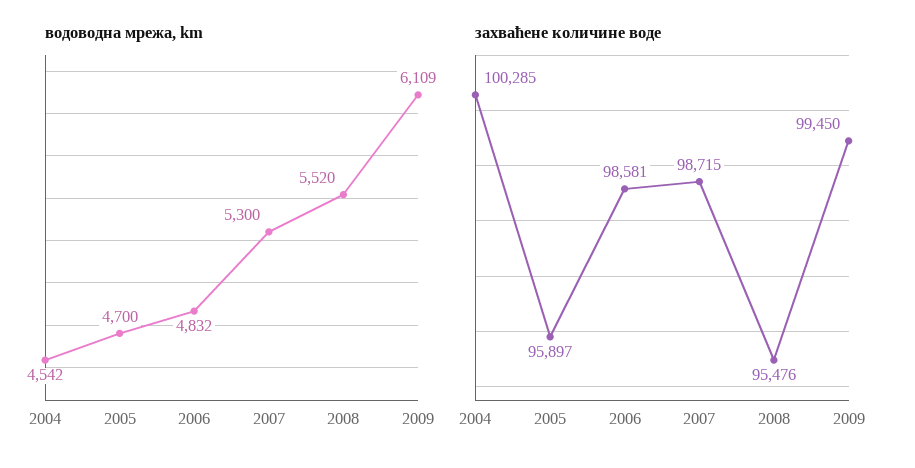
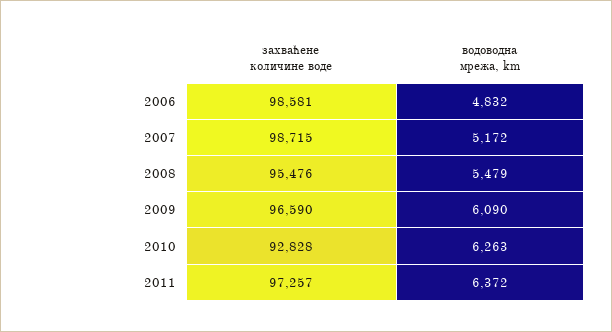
водоводна мрежа, km, 2004: 4542 -> none
водоводна мрежа, km, 2005: 4700 -> none
водоводна мрежа, km, 2007: 5300 -> 5172
водоводна мрежа, km, 2008: 5520 -> 5479
водоводна мрежа, km, 2009: 6109 -> 6090
захваћене количине воде, 2004: 100285 -> none
захваћене количине воде, 2005: 95897 -> none
захваћене количине воде, 2009: 99450 -> 96590
захваћене количине воде, 2010: none -> 92828
водоводна мрежа, km, 2010: none -> 6263
захваћене количине воде, 2011: none -> 97257
водоводна мрежа, km, 2011: none -> 6372

